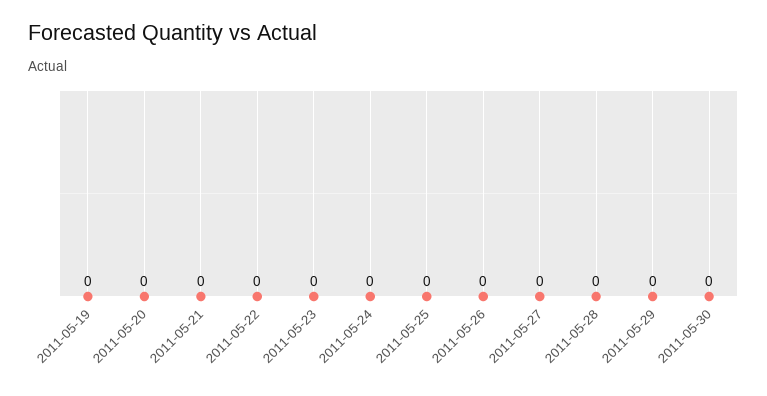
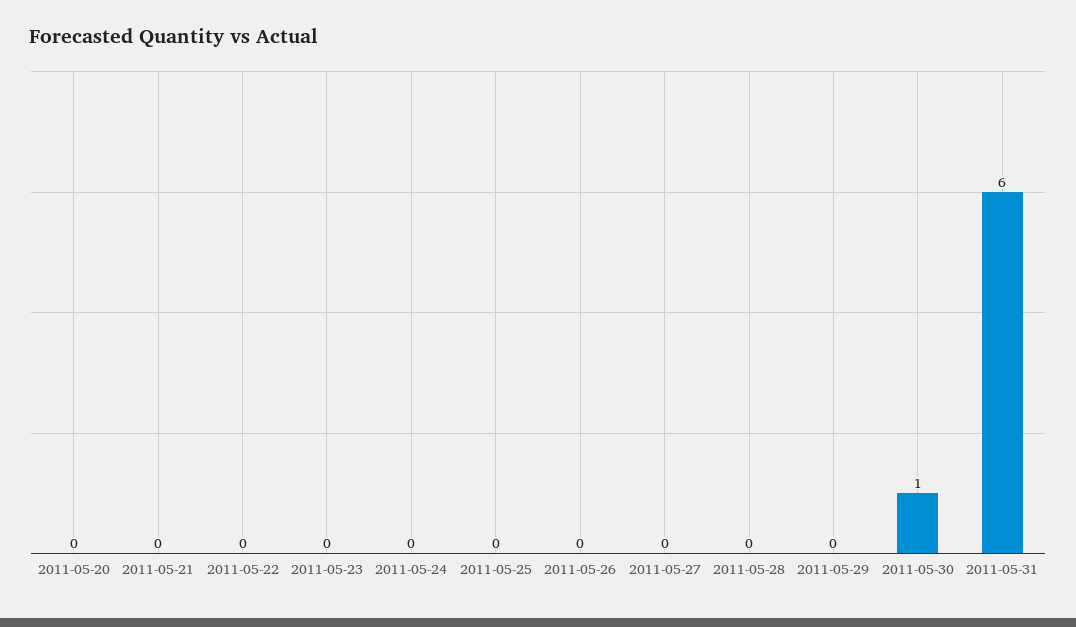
2011-05-19: 0 -> none
2011-05-30: 0 -> 1
2011-05-31: none -> 6

